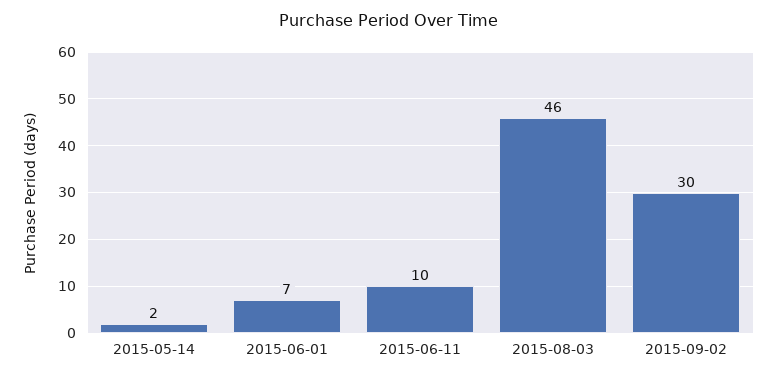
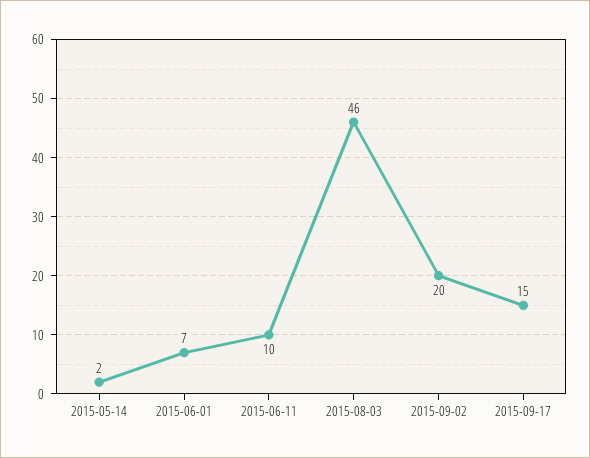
2015-09-02: 30 -> 20
2015-09-17: none -> 15

